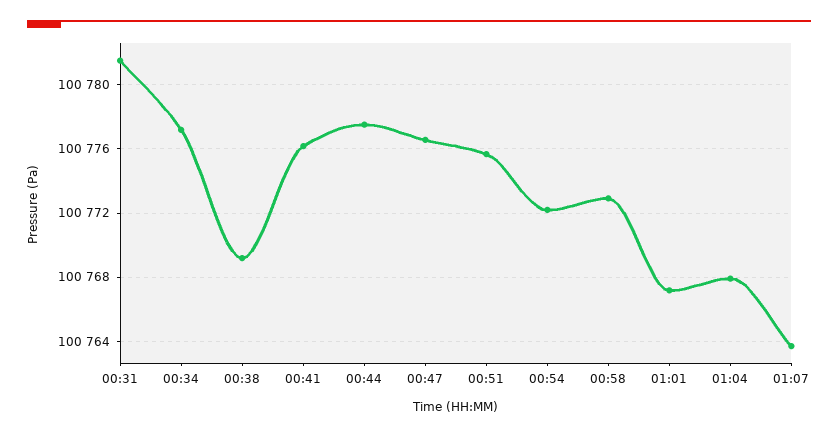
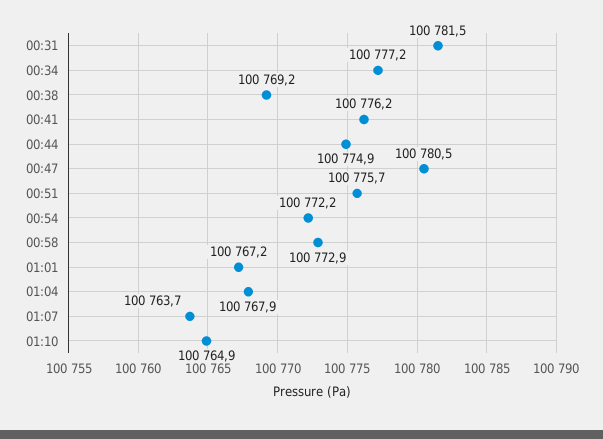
00:44: 100777.5 -> 100774.9
00:47: 100776.5 -> 100780.5
01:10: none -> 100764.9

